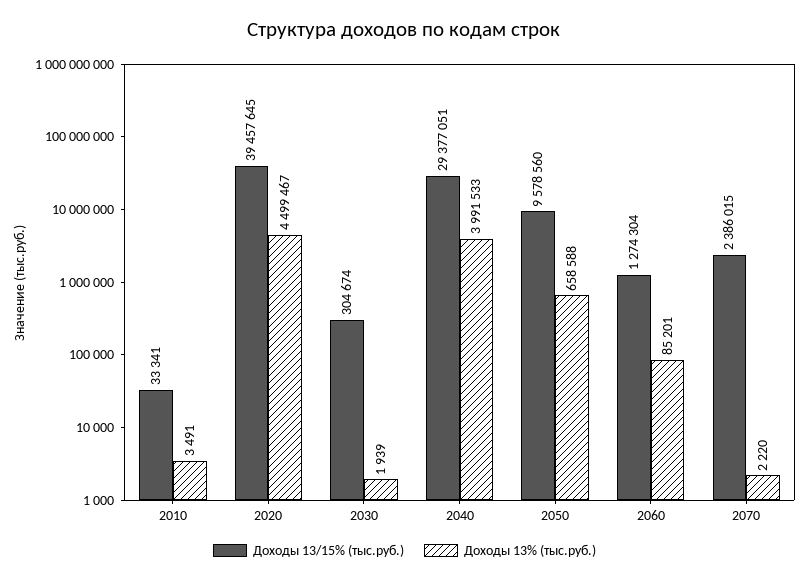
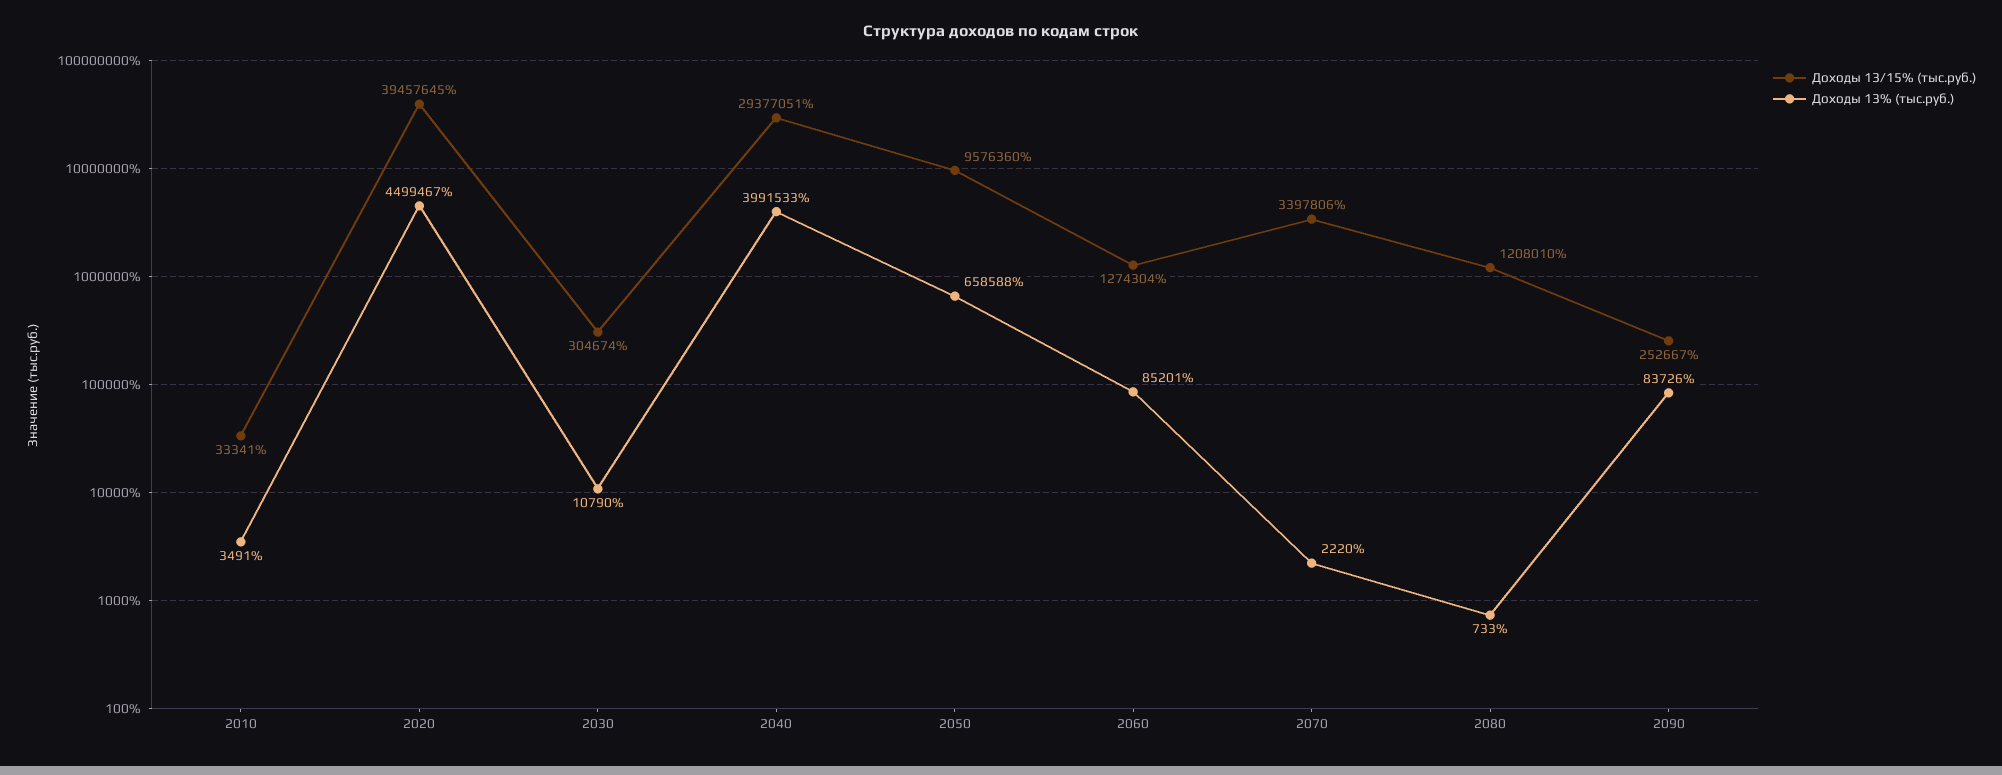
Доходы 13% (тыс.руб.), 2030: 1939 -> 10790
Доходы 13/15% (тыс.руб.), 2050: 9578560 -> 9576360
Доходы 13/15% (тыс.руб.), 2070: 2386015 -> 3397806
Доходы 13/15% (тыс.руб.), 2080: none -> 1208010
Доходы 13% (тыс.руб.), 2080: none -> 733
Доходы 13/15% (тыс.руб.), 2090: none -> 252667
Доходы 13% (тыс.руб.), 2090: none -> 83726

